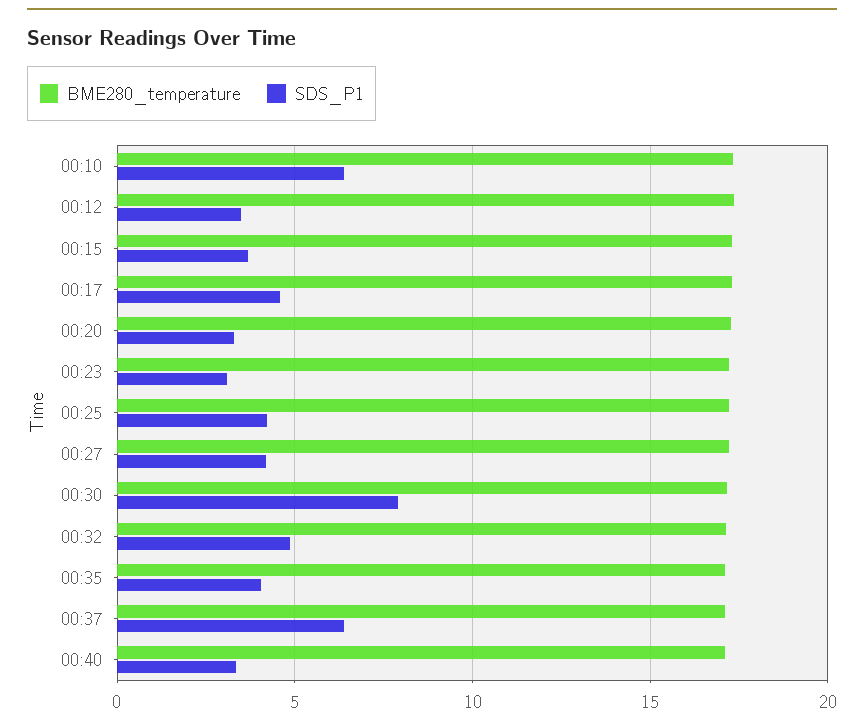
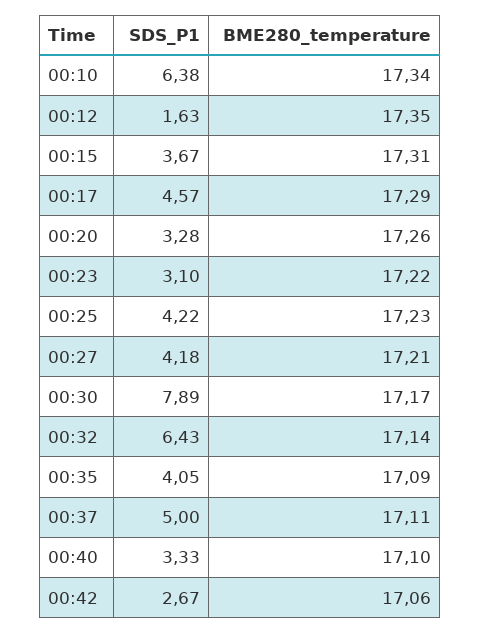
SDS_P1, 00:12: 3.5 -> 1.63
SDS_P1, 00:32: 5 -> 6.43
SDS_P1, 00:37: 6.5 -> 5
SDS_P1, 00:42: none -> 2.67
BME280_temperature, 00:42: none -> 17.06

